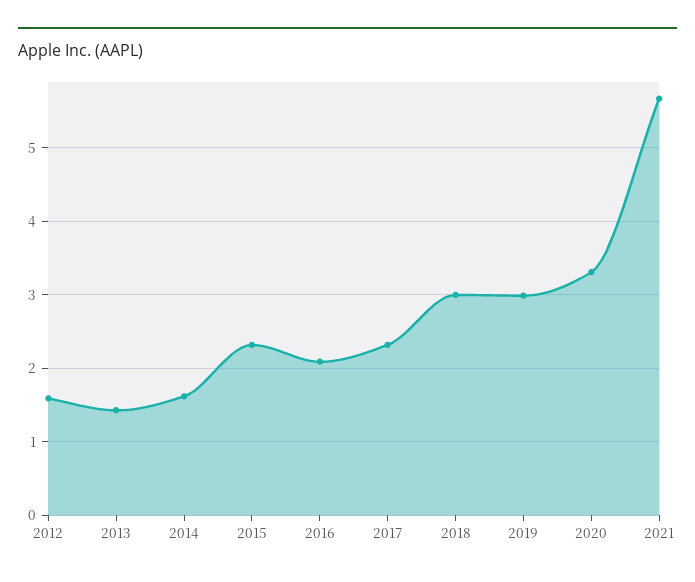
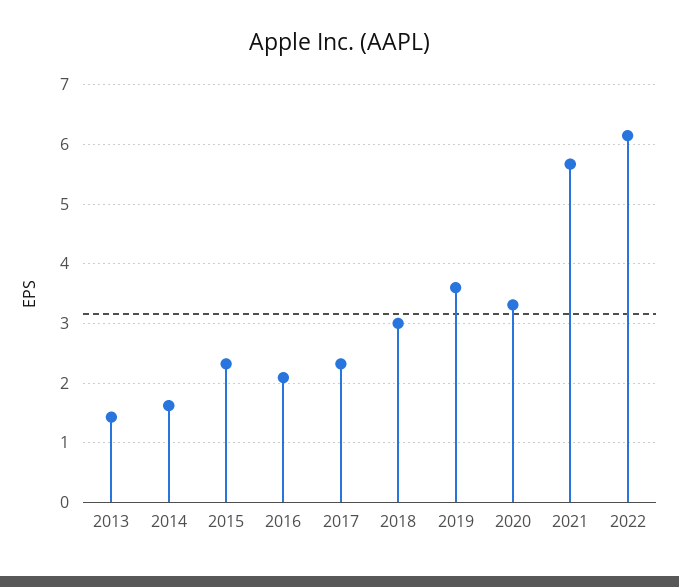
2012: 1.6 -> none
2019: 3 -> 3.6
2022: none -> 6.2

